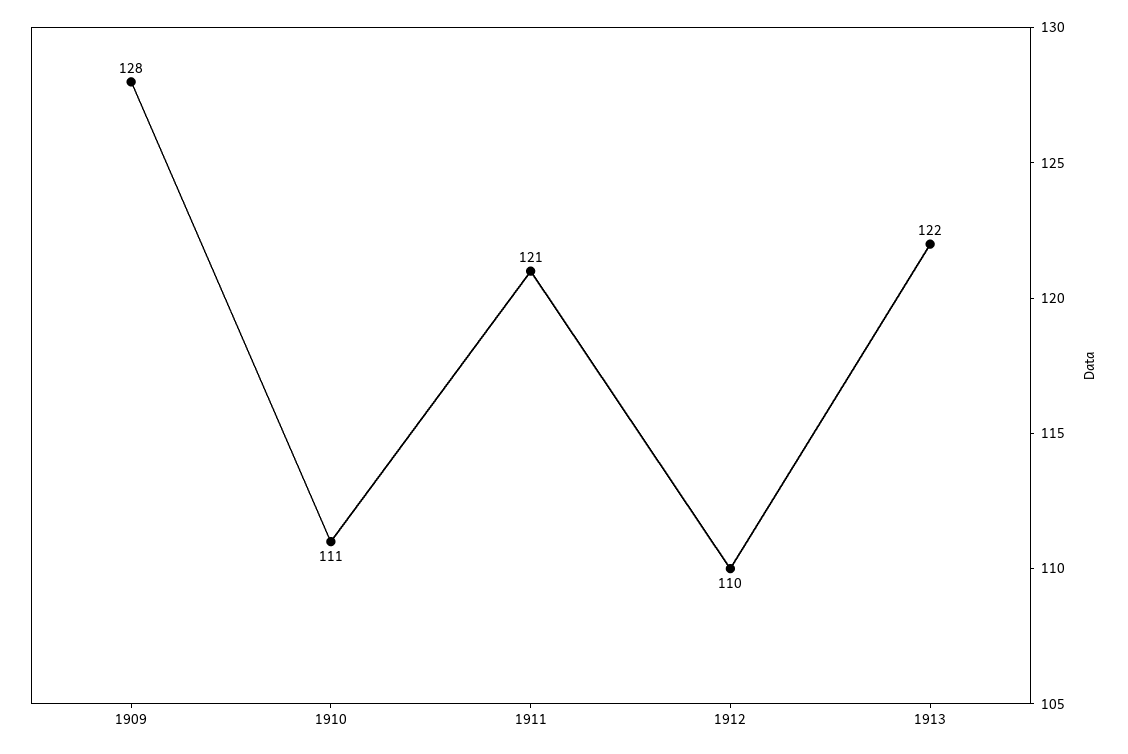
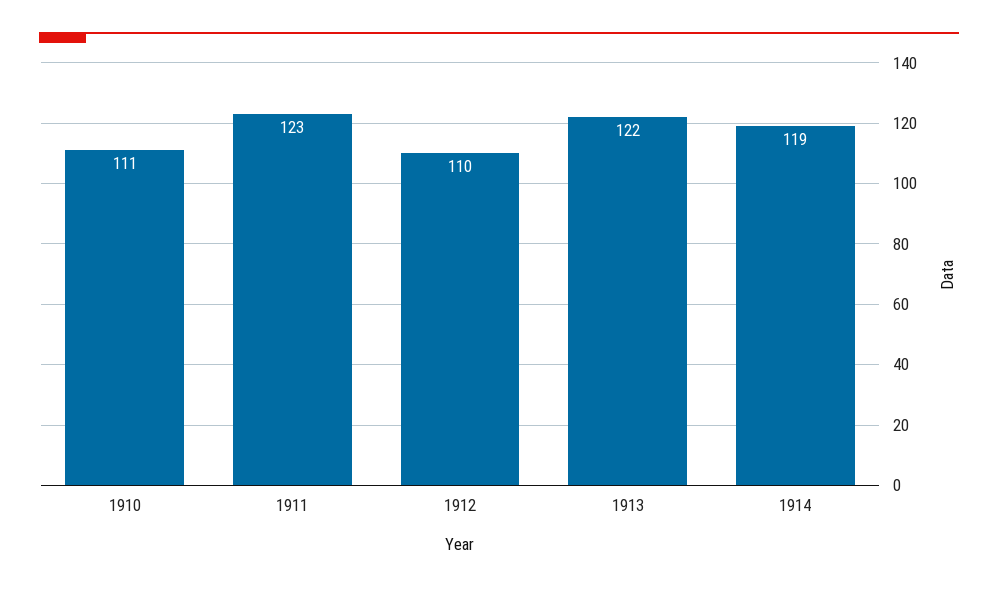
1909: 128 -> none
1911: 121 -> 123
1914: none -> 119

